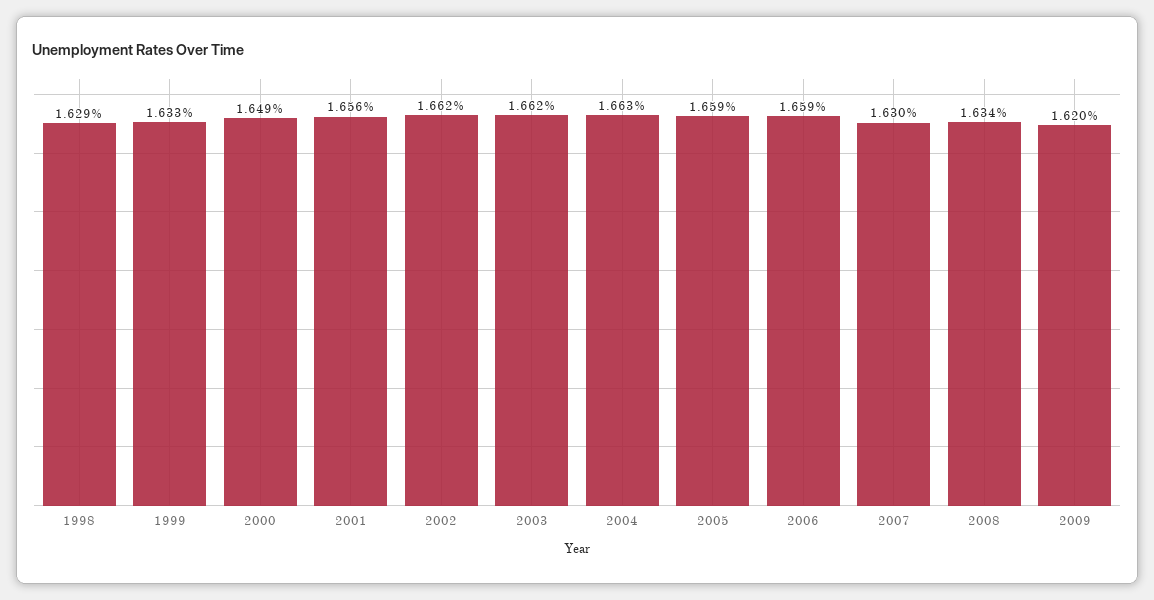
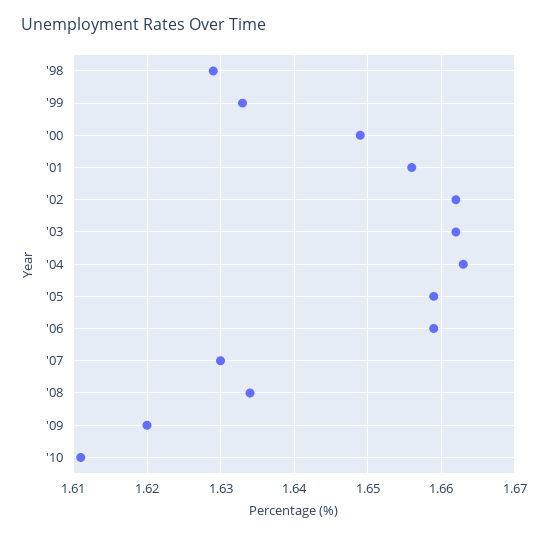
'10: none -> 1.611

